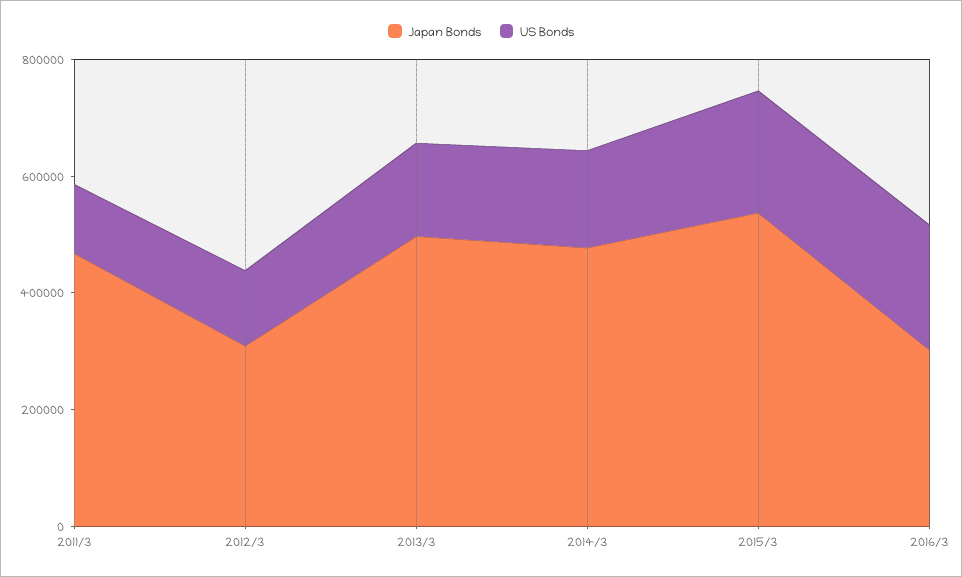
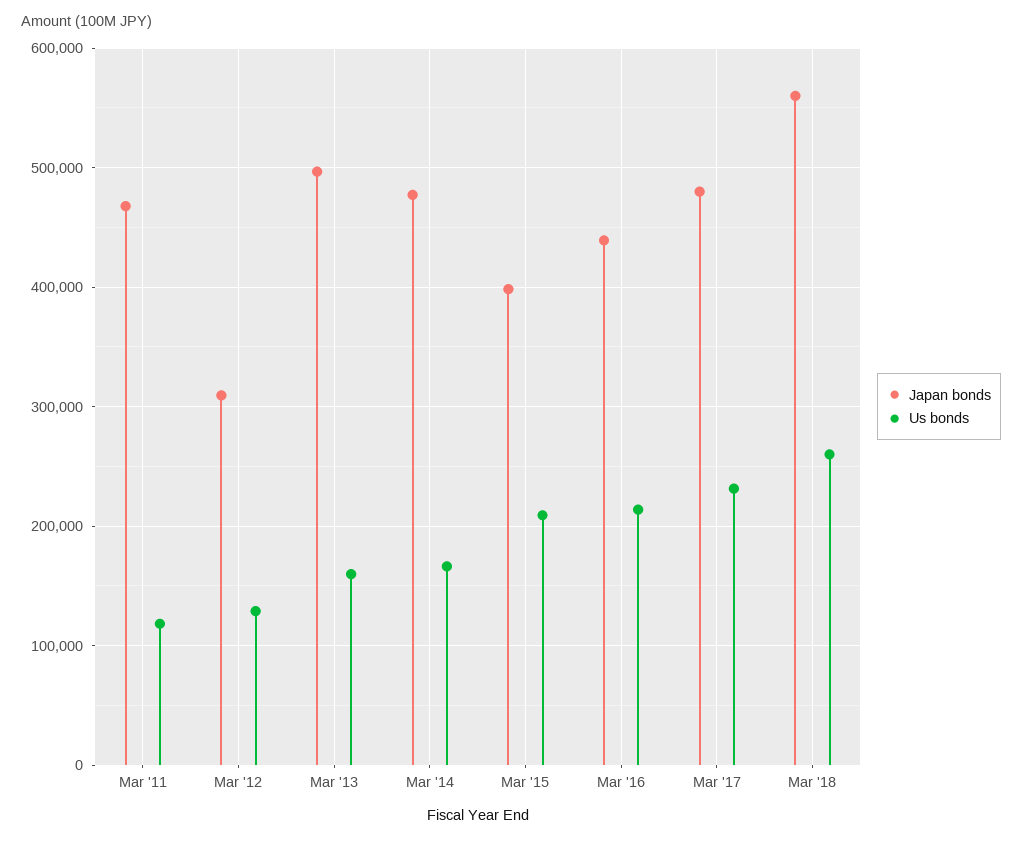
Japan Bonds, 2015/3: 550000 -> 400000
Japan Bonds, 2016/3: 300000 -> 440000
Japan Bonds, Mar '17: none -> 480000
US Bonds, Mar '17: none -> 230000
Japan Bonds, Mar '18: none -> 560000
US Bonds, Mar '18: none -> 260000

